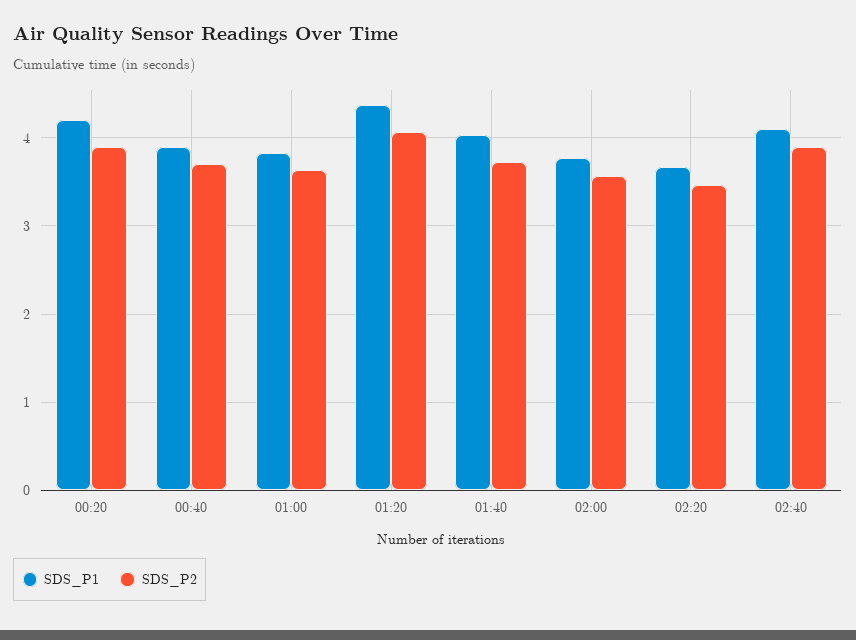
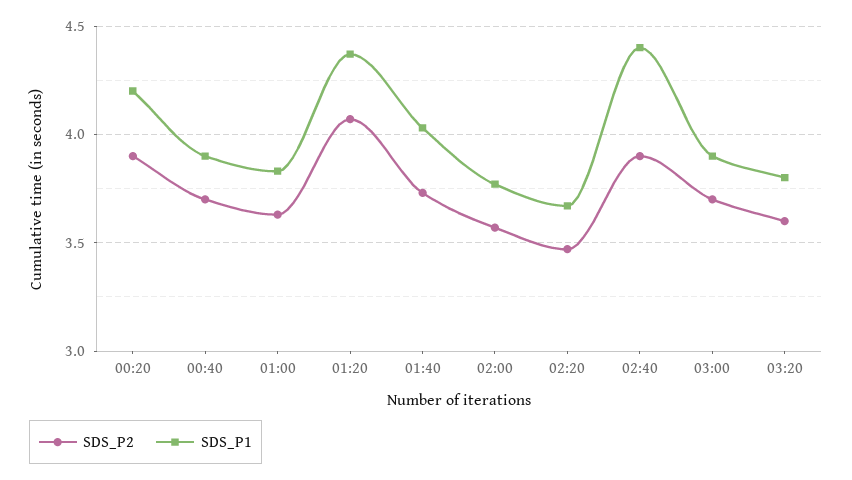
SDS_P1, 02:40: 4.1 -> 4.4
SDS_P2, 03:00: none -> 3.7
SDS_P1, 03:00: none -> 3.9
SDS_P2, 03:20: none -> 3.6
SDS_P1, 03:20: none -> 3.8

